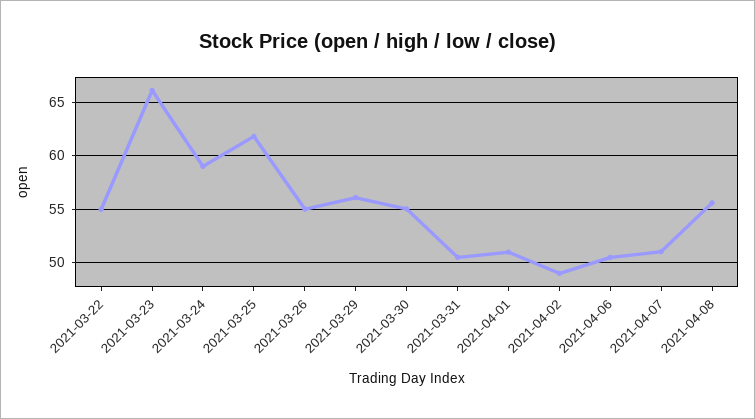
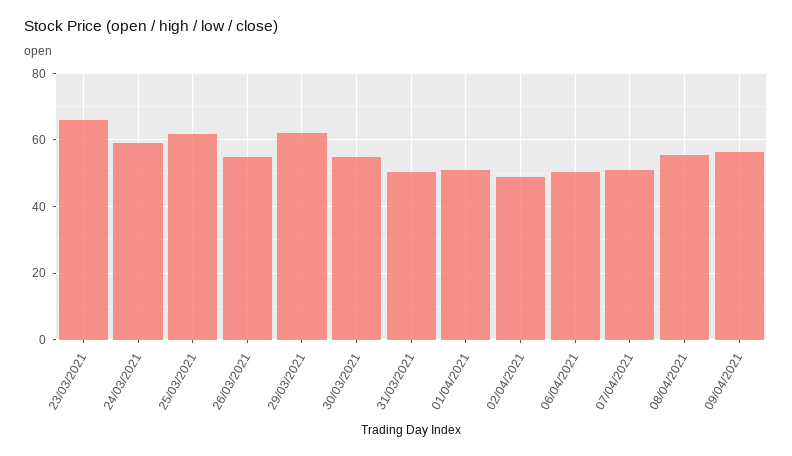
2021-03-22: 55 -> none
2021-03-29: 56 -> 62
09/04/2021: none -> 56

